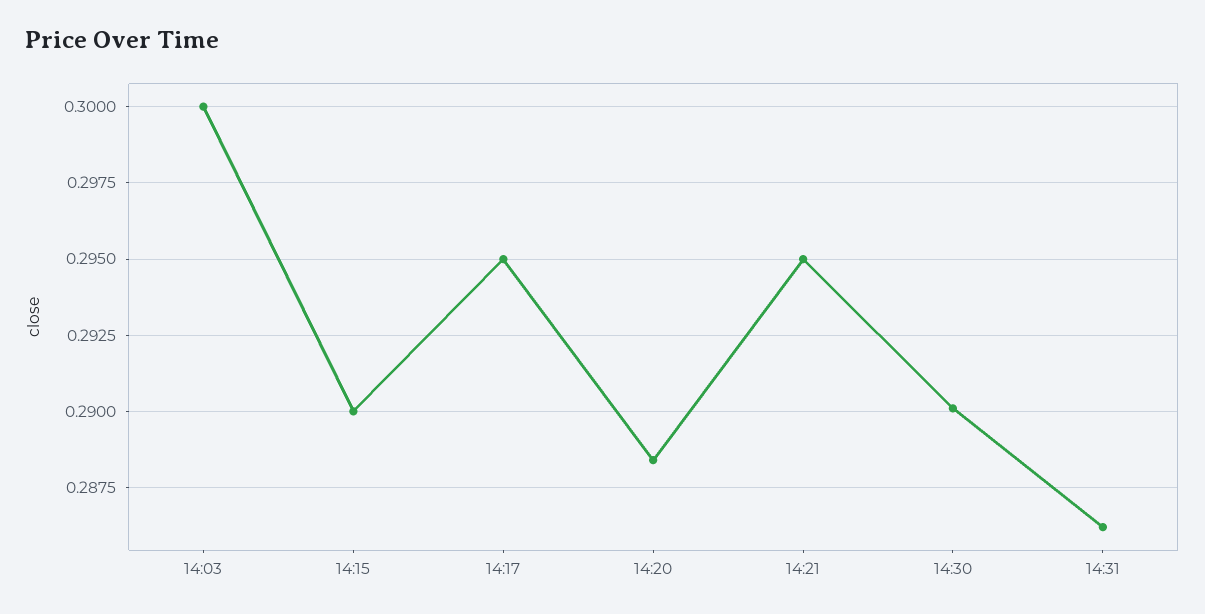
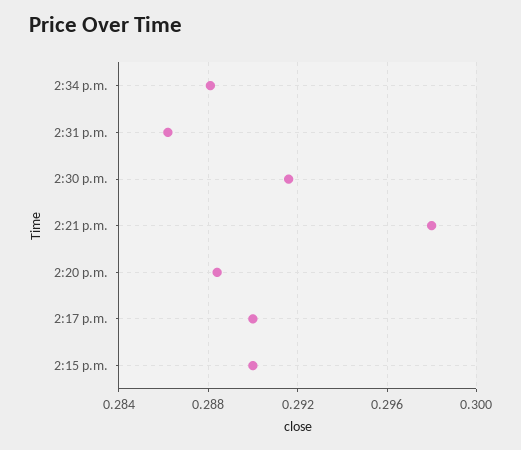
14:03: 0.3 -> none
14:17: 0.295 -> 0.29
14:21: 0.295 -> 0.298
14:30: 0.29 -> 0.2915
2:34 p.m.: none -> 0.288

